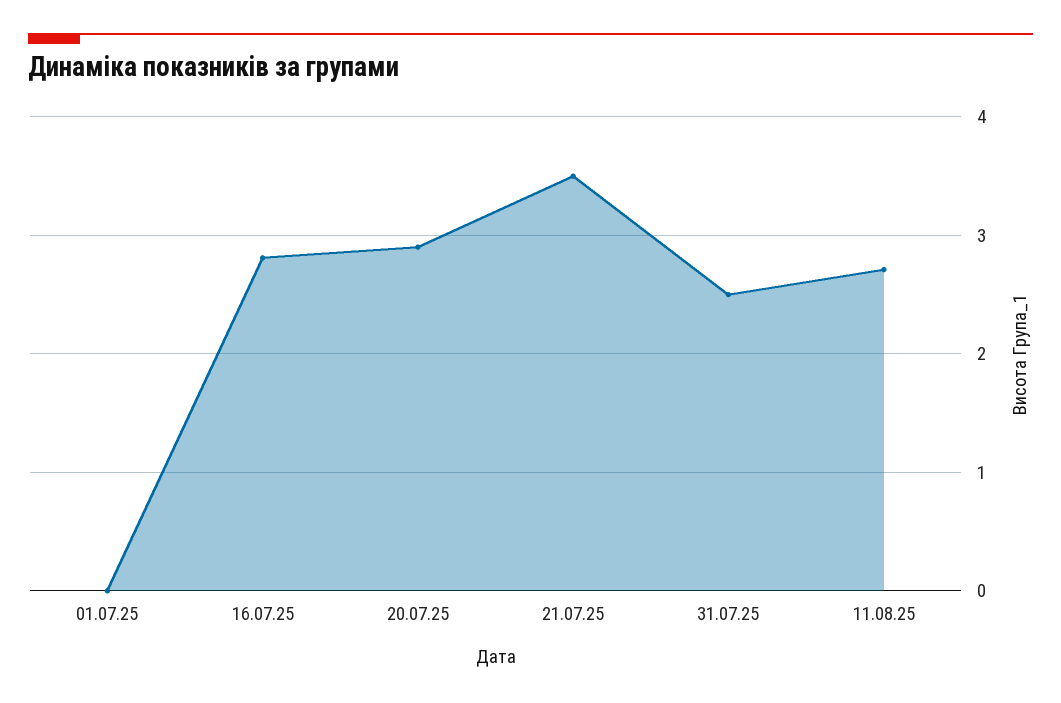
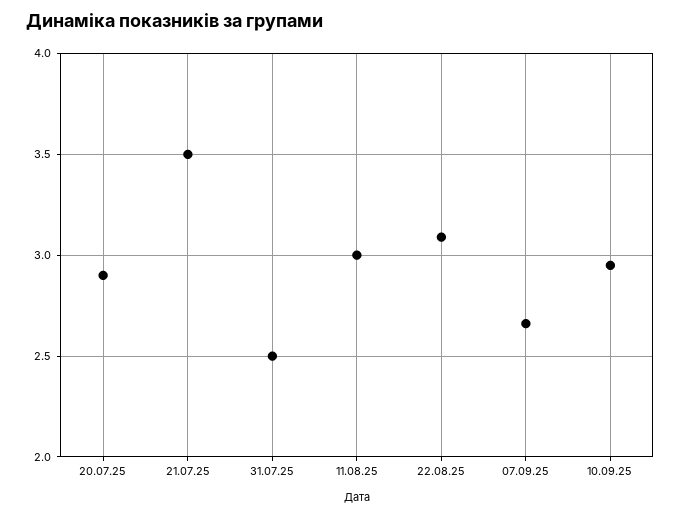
01.07.25: 0 -> none
16.07.25: 2.8 -> none
11.08.25: 2.7 -> 3
22.08.25: none -> 3.1
07.09.25: none -> 2.65
10.09.25: none -> 2.95

